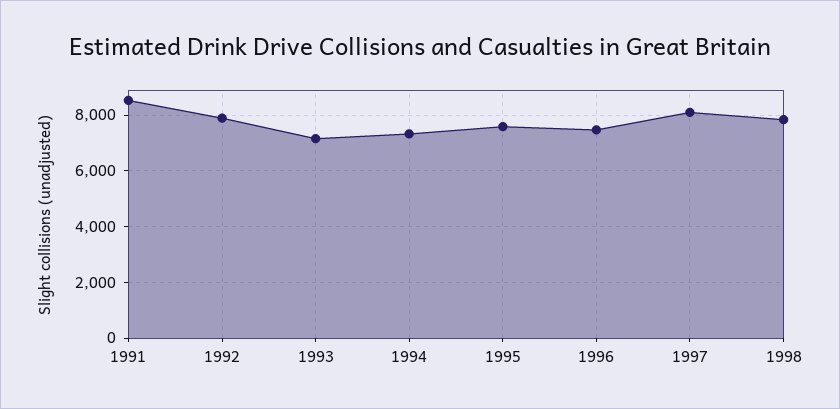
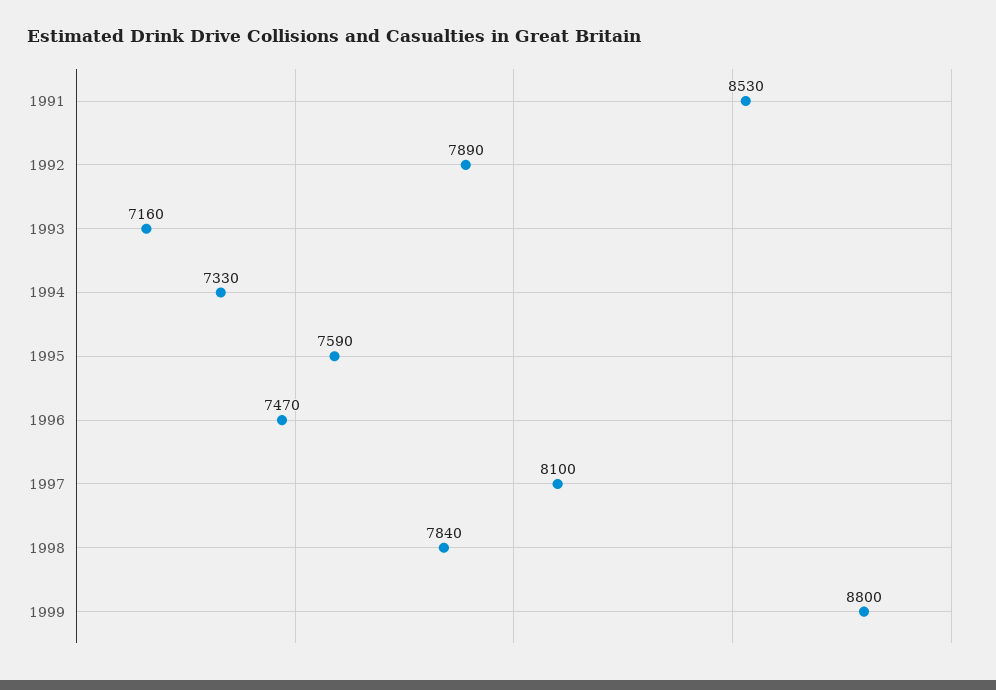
1999: none -> 8800

